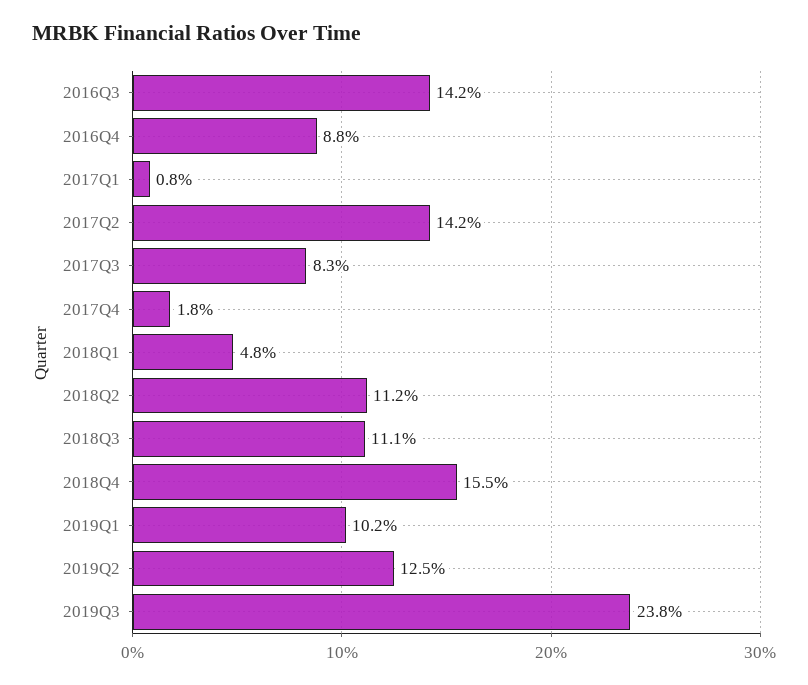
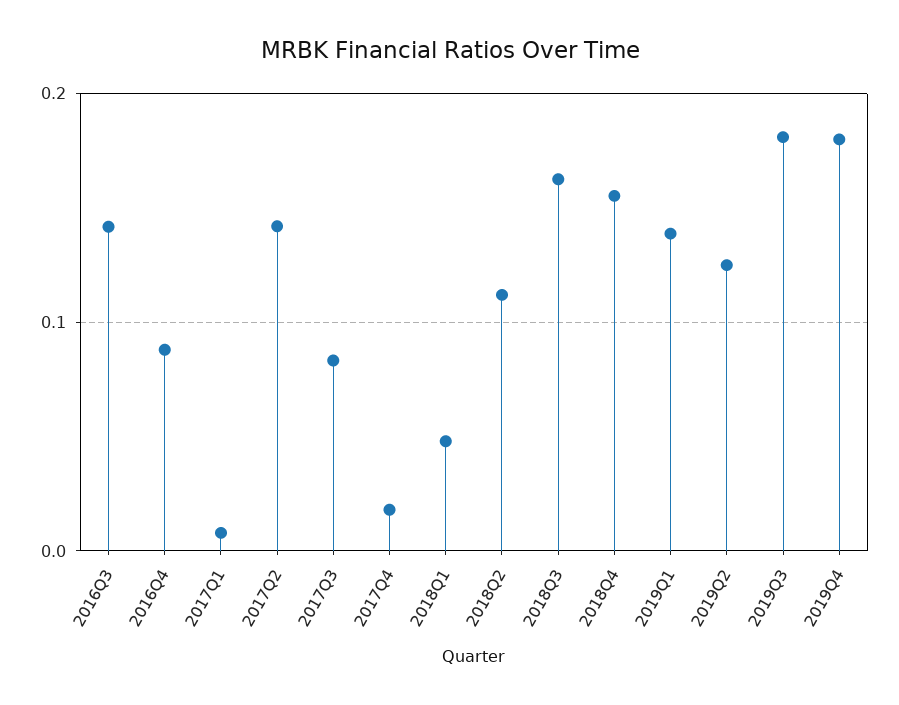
2018Q3: 0.111 -> 0.16
2019Q1: 0.102 -> 0.14
2019Q3: 0.238 -> 0.18
2019Q4: none -> 0.18

